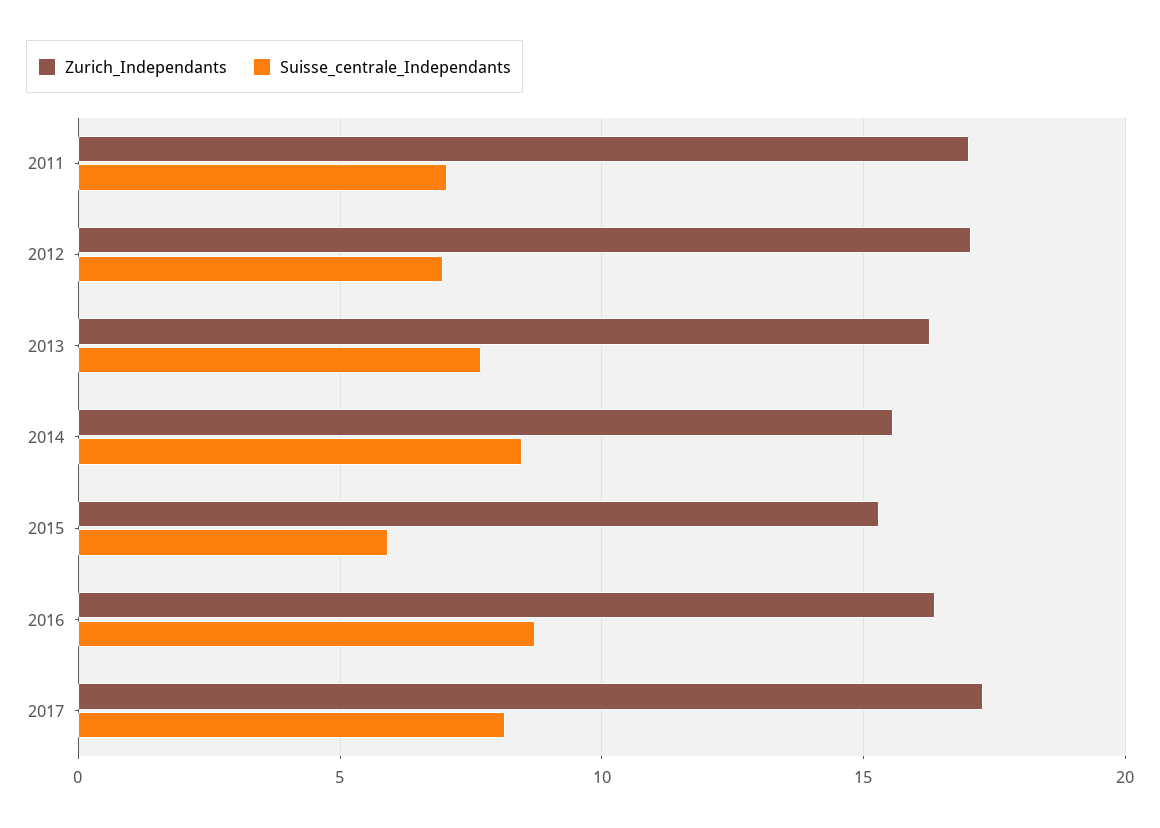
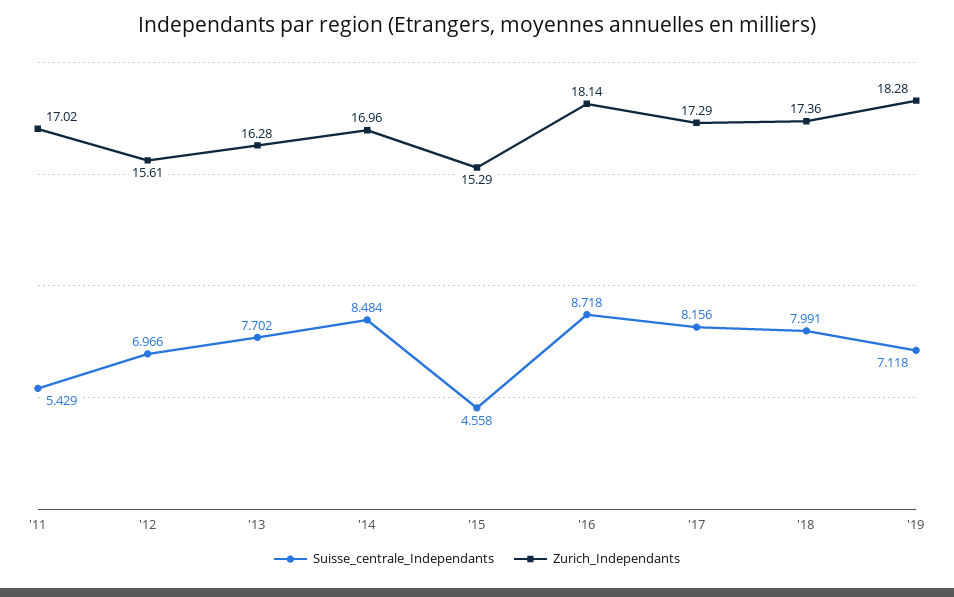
Suisse_centrale_Independants, 2011: 7 -> 5.429
Zurich_Independants, 2012: 17 -> 15.61
Zurich_Independants, 2014: 15.5 -> 16.96
Suisse_centrale_Independants, 2015: 6 -> 4.558
Zurich_Independants, 2016: 16.5 -> 18.14
Suisse_centrale_Independants, '18: none -> 7.991
Zurich_Independants, '18: none -> 17.36
Suisse_centrale_Independants, '19: none -> 7.118
Zurich_Independants, '19: none -> 18.28

